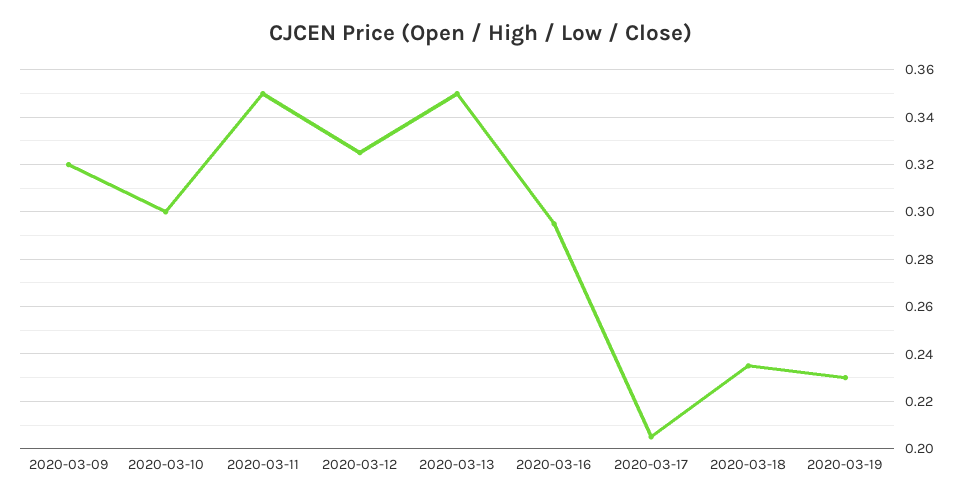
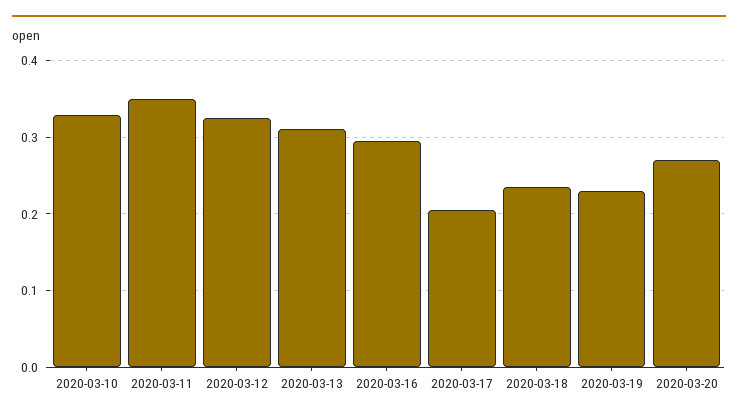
2020-03-09: 0.32 -> none
2020-03-10: 0.3 -> 0.33
2020-03-13: 0.35 -> 0.31
2020-03-20: none -> 0.27

